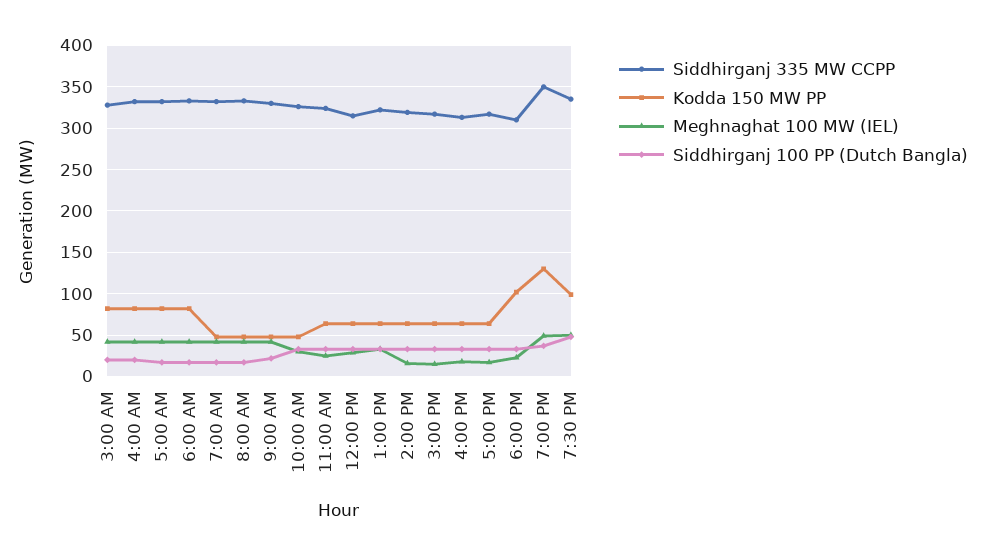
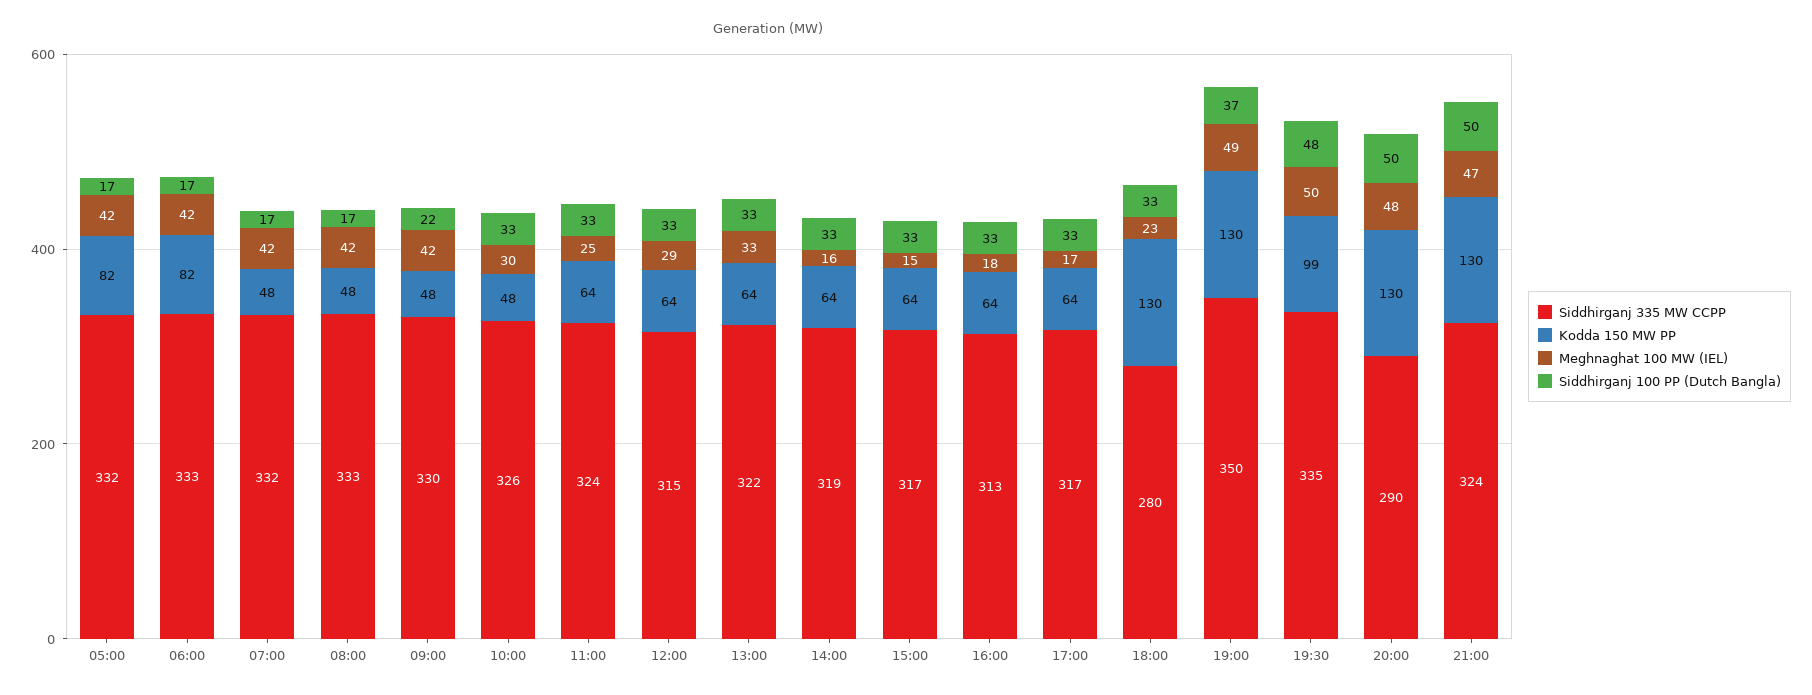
Siddhirganj 335 MW CCPP, 3:00 AM: 330 -> none
Kodda 150 MW PP, 3:00 AM: 80 -> none
Meghnaghat 100 MW (IEL), 3:00 AM: 40 -> none
Siddhirganj 100 PP (Dutch Bangla), 3:00 AM: 20 -> none
Siddhirganj 335 MW CCPP, 4:00 AM: 330 -> none
Kodda 150 MW PP, 4:00 AM: 80 -> none
Meghnaghat 100 MW (IEL), 4:00 AM: 40 -> none
Siddhirganj 100 PP (Dutch Bangla), 4:00 AM: 20 -> none
Siddhirganj 335 MW CCPP, 6:00 PM: 310 -> 280
Kodda 150 MW PP, 6:00 PM: 100 -> 130
Siddhirganj 335 MW CCPP, 20:00: none -> 290
Kodda 150 MW PP, 20:00: none -> 130
Meghnaghat 100 MW (IEL), 20:00: none -> 48
Siddhirganj 100 PP (Dutch Bangla), 20:00: none -> 50
Siddhirganj 335 MW CCPP, 21:00: none -> 324
Kodda 150 MW PP, 21:00: none -> 130
Meghnaghat 100 MW (IEL), 21:00: none -> 47
Siddhirganj 100 PP (Dutch Bangla), 21:00: none -> 50

